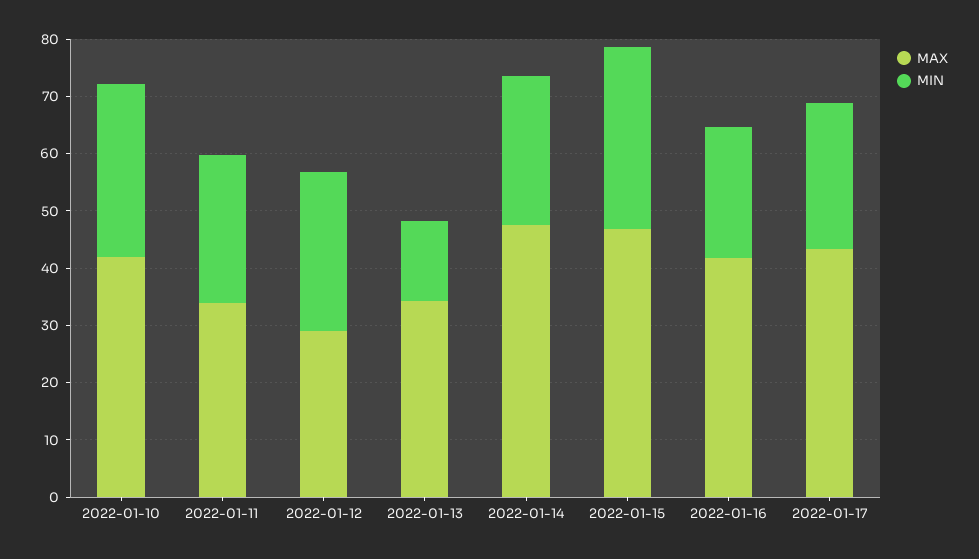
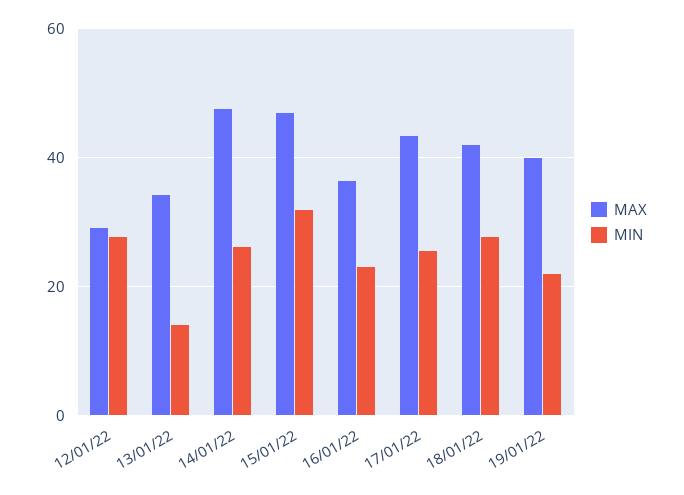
MAX, 2022-01-10: 42 -> none
MIN, 2022-01-10: 30 -> none
MAX, 2022-01-11: 34 -> none
MIN, 2022-01-11: 26 -> none
MAX, 2022-01-16: 42 -> 36
MAX, 18/01/22: none -> 42
MIN, 18/01/22: none -> 28
MAX, 19/01/22: none -> 40
MIN, 19/01/22: none -> 22

